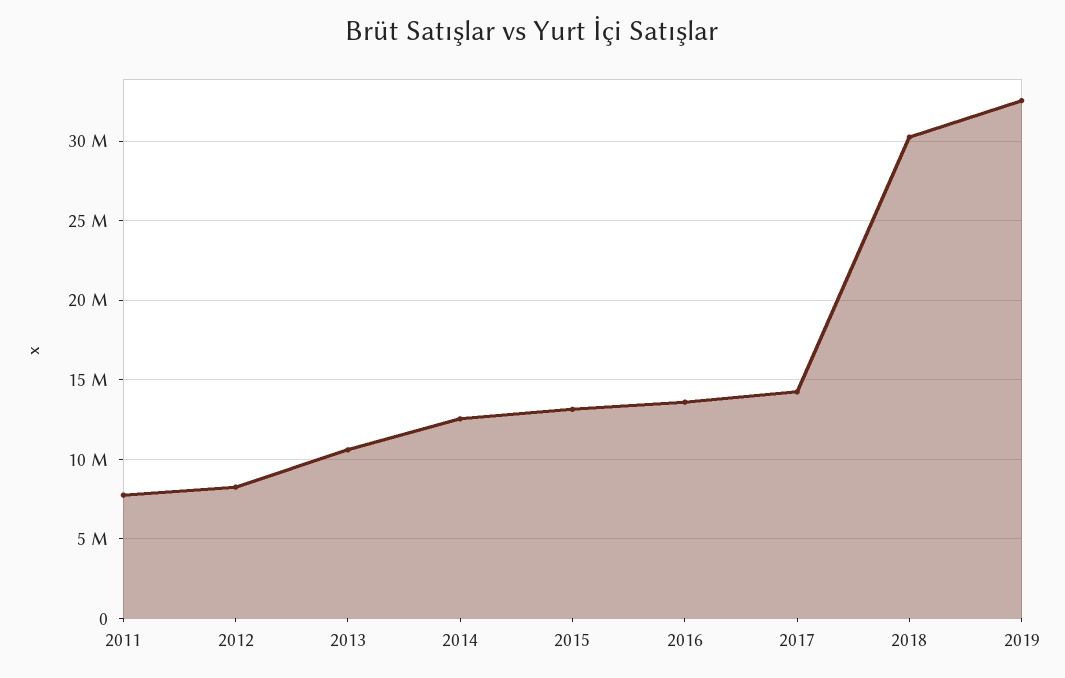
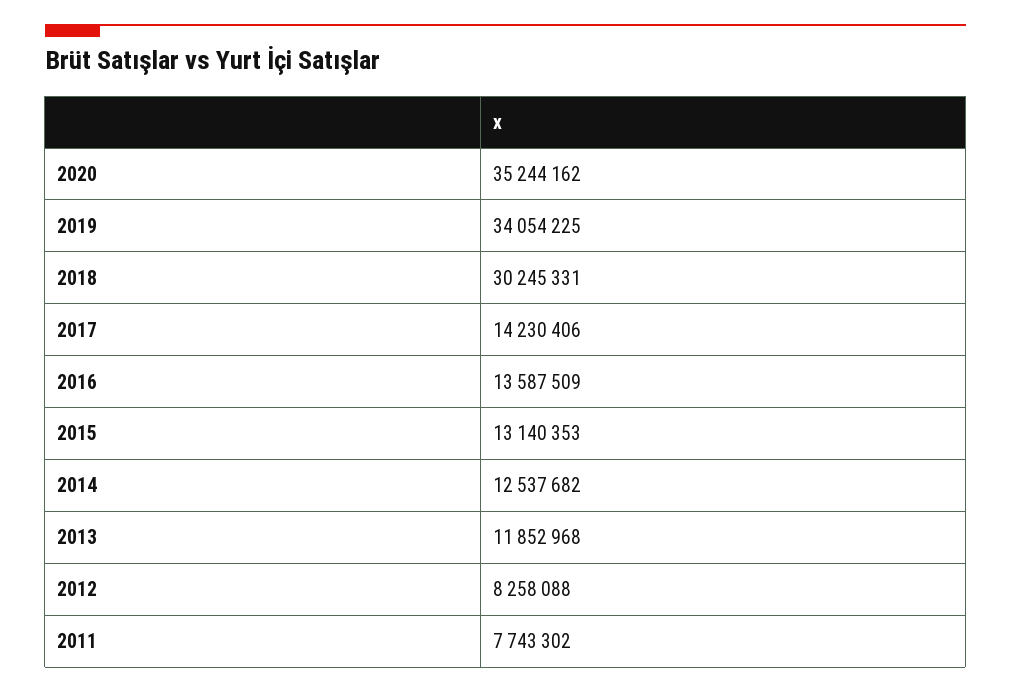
2013: 10500000 -> 11852968
2019: 32500000 -> 34054225
2020: none -> 35244162

